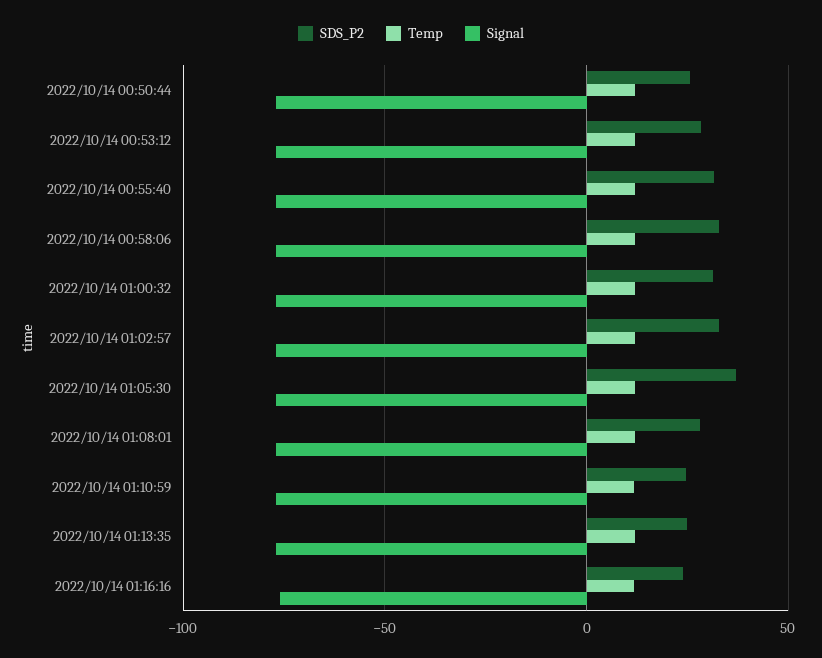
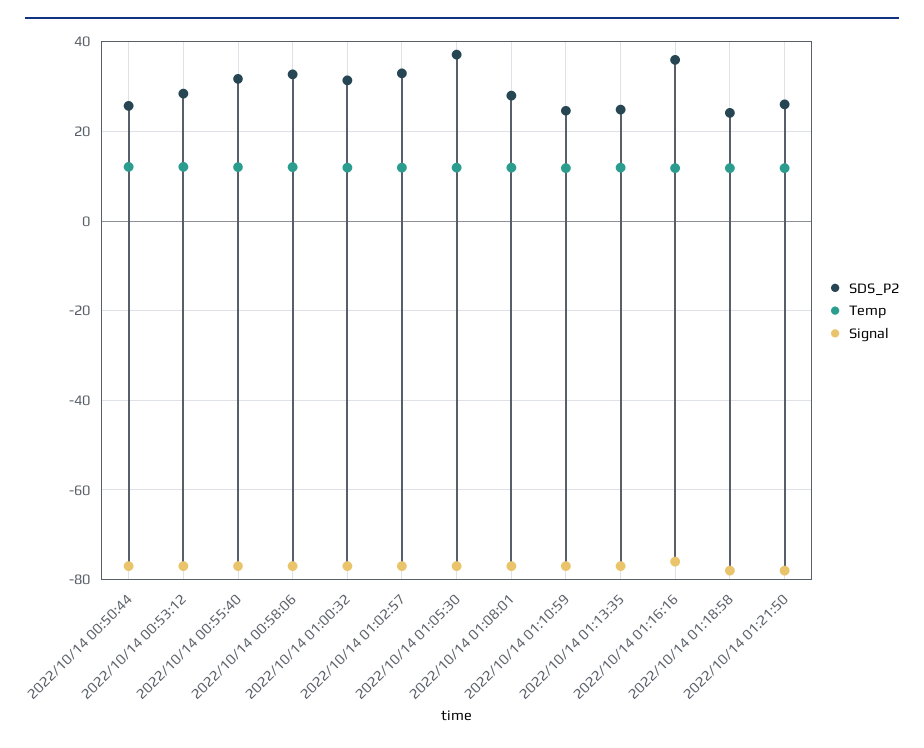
SDS_P2, 2022/10/14 01:16:16: 25 -> 36
SDS_P2, 2022/10/14 01:18:58: none -> 24
Temp, 2022/10/14 01:18:58: none -> 12
Signal, 2022/10/14 01:18:58: none -> -78
SDS_P2, 2022/10/14 01:21:50: none -> 26
Temp, 2022/10/14 01:21:50: none -> 12
Signal, 2022/10/14 01:21:50: none -> -78

